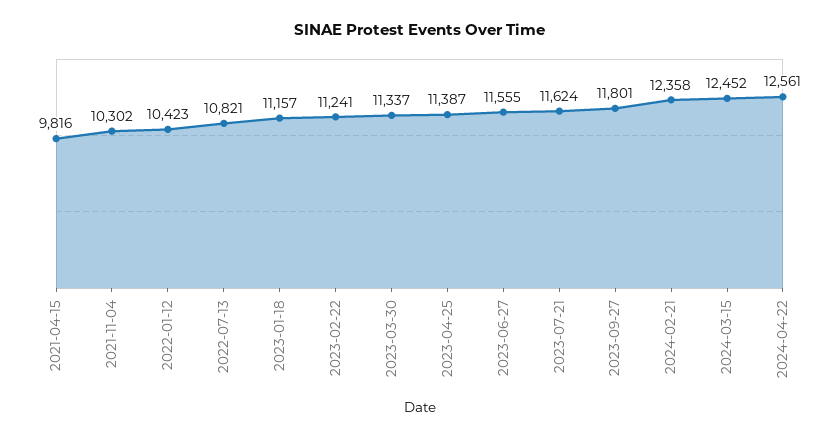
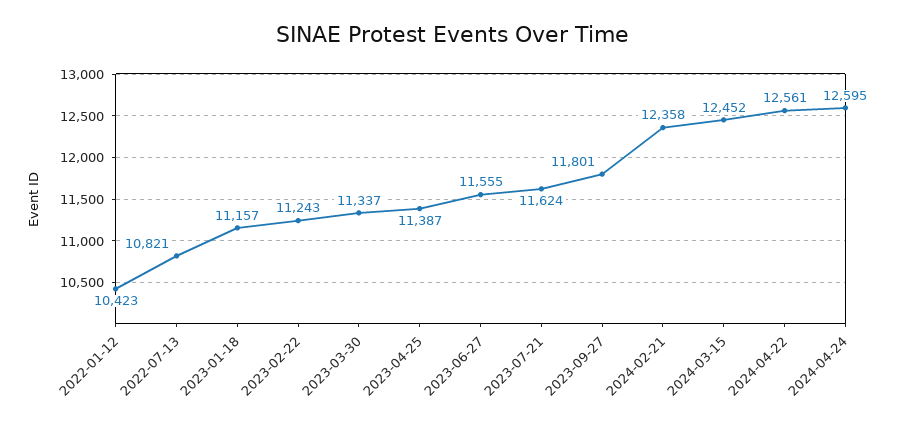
2021-04-15: 9816 -> none
2021-11-04: 10302 -> none
2023-02-22: 11241 -> 11243
2024-04-24: none -> 12595

